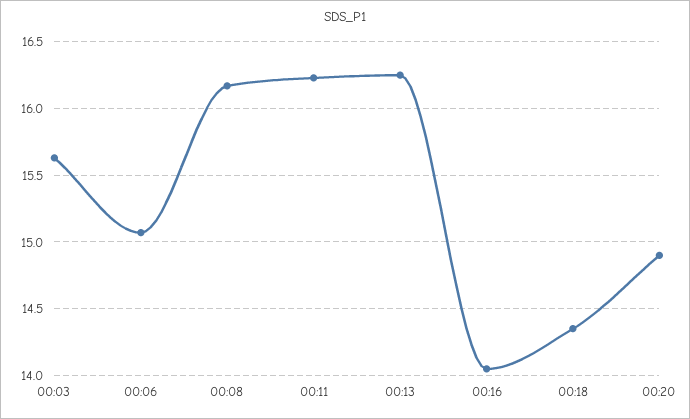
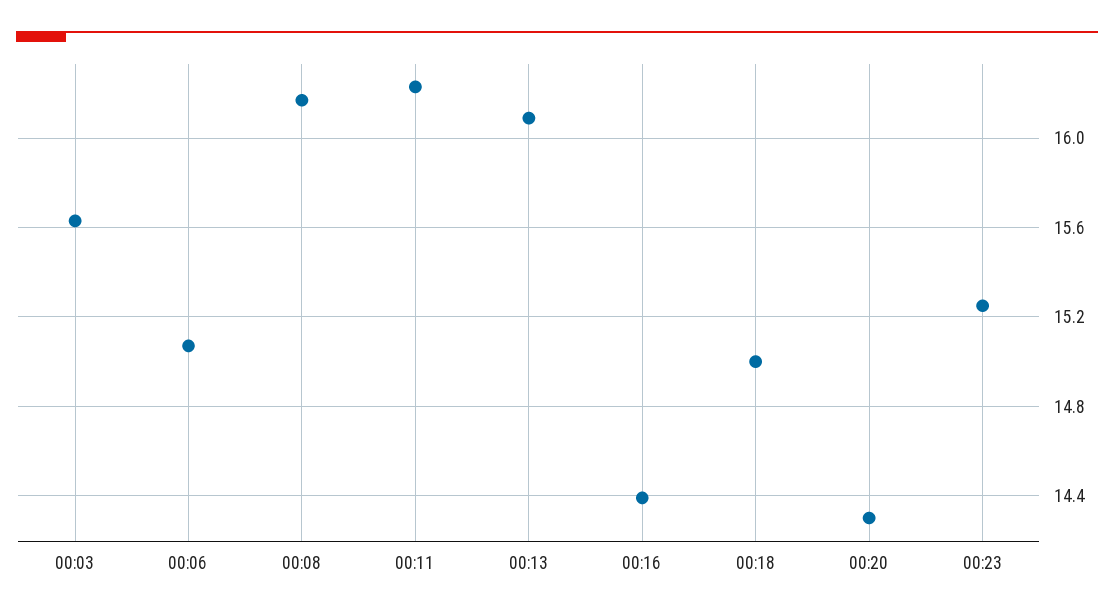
00:13: 16.25 -> 16.1
00:16: 14.05 -> 14.4
00:18: 14.35 -> 15
00:20: 14.9 -> 14.3
00:23: none -> 15.25

